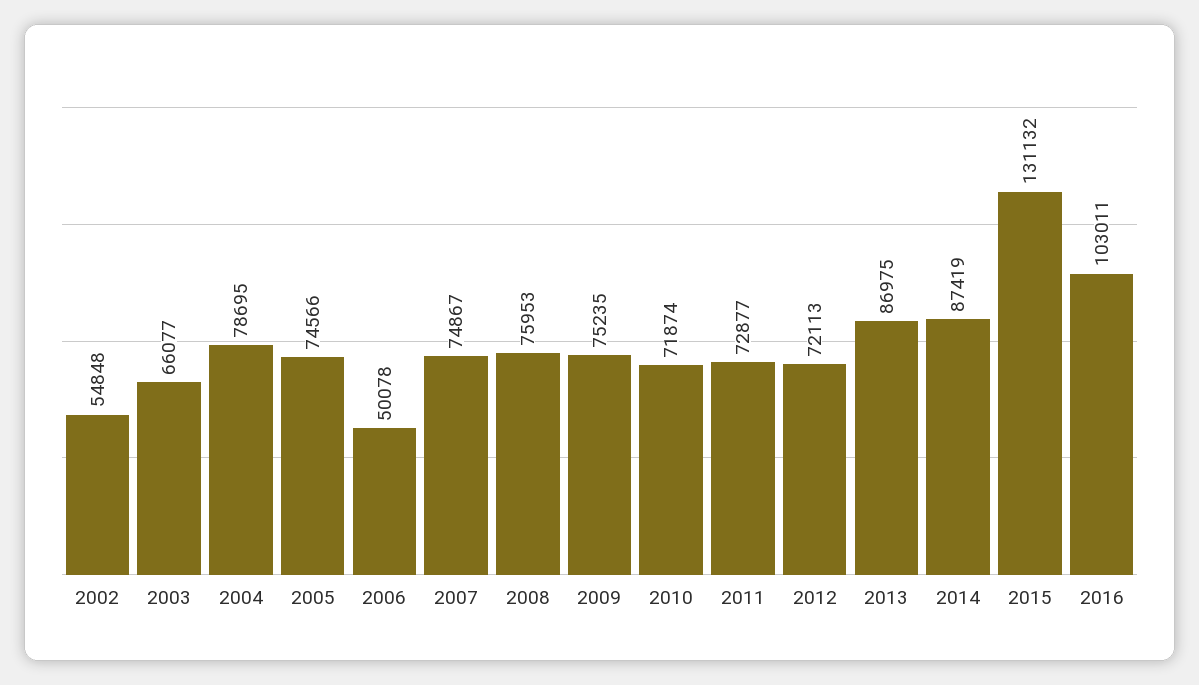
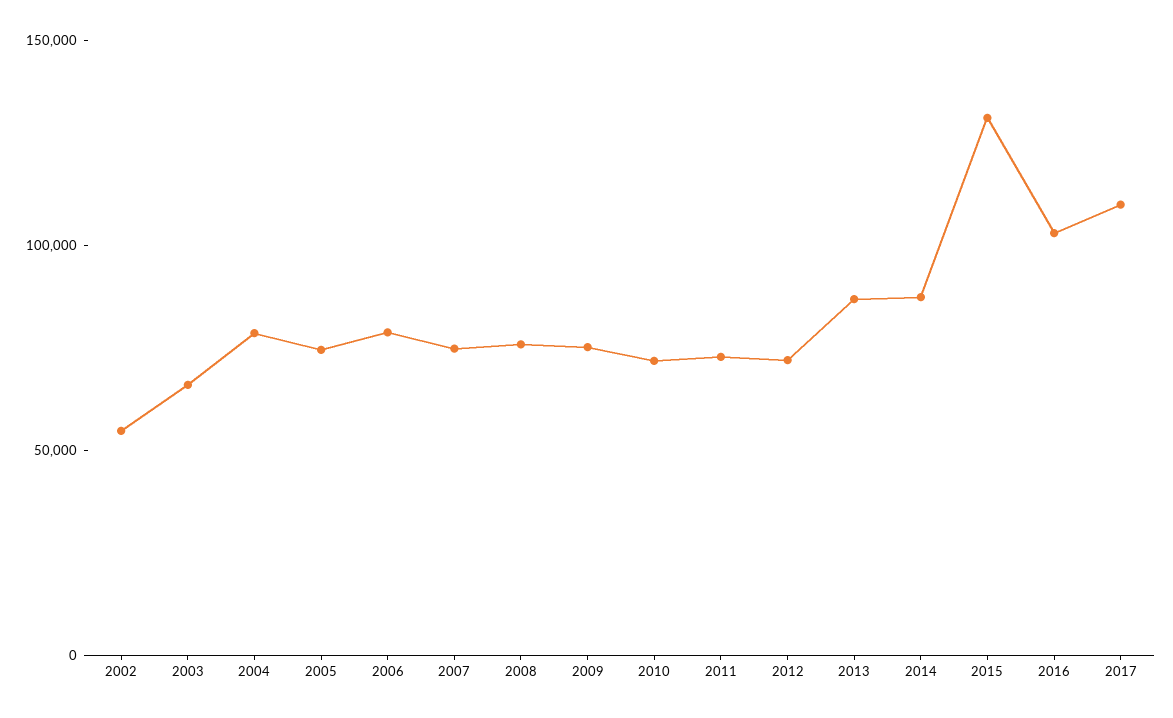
2006: 50078 -> 80000
2017: none -> 110000

